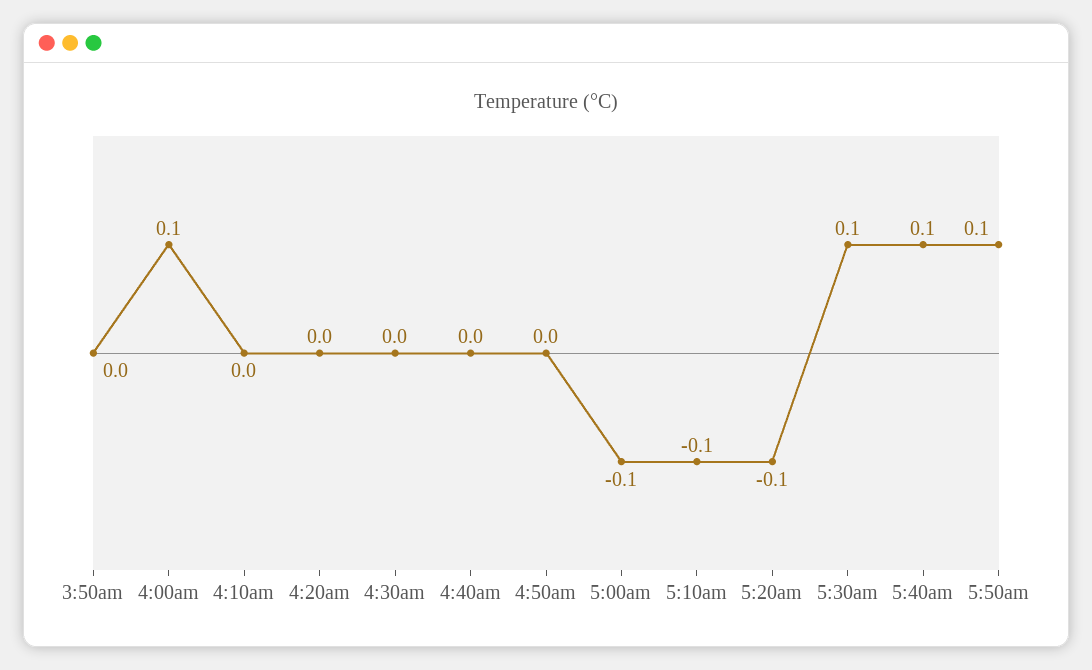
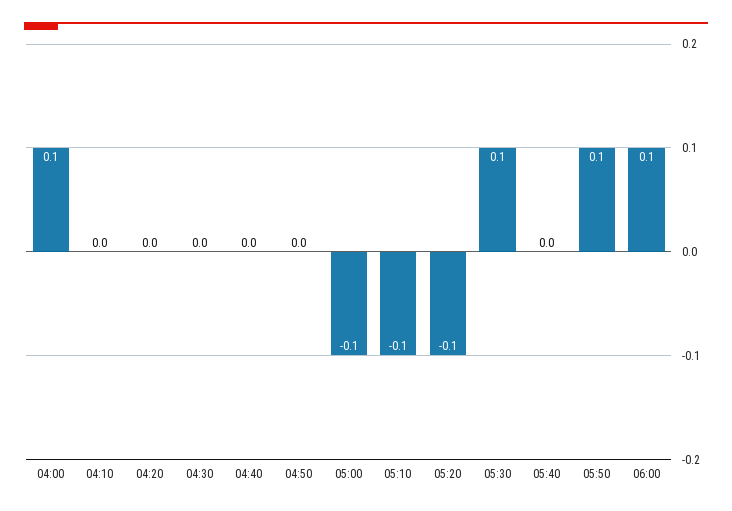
3:50am: 0 -> none
5:40am: 0.1 -> 0
06:00: none -> 0.1

